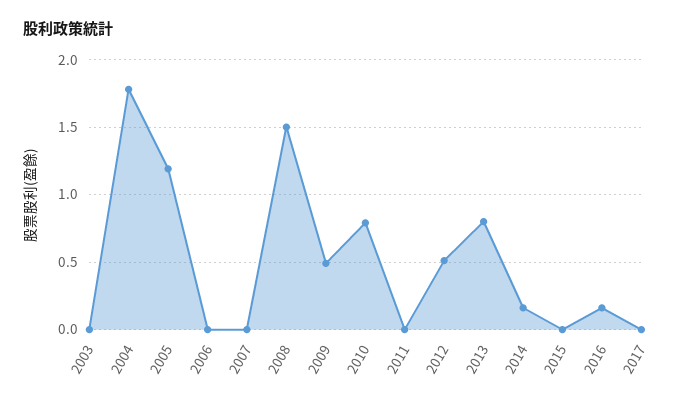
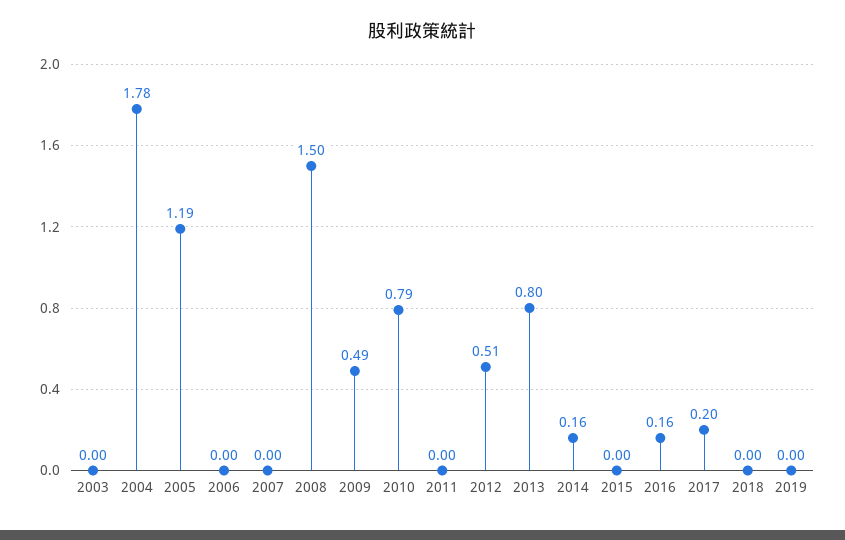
2017: 0 -> 0.2
2018: none -> 0
2019: none -> 0

